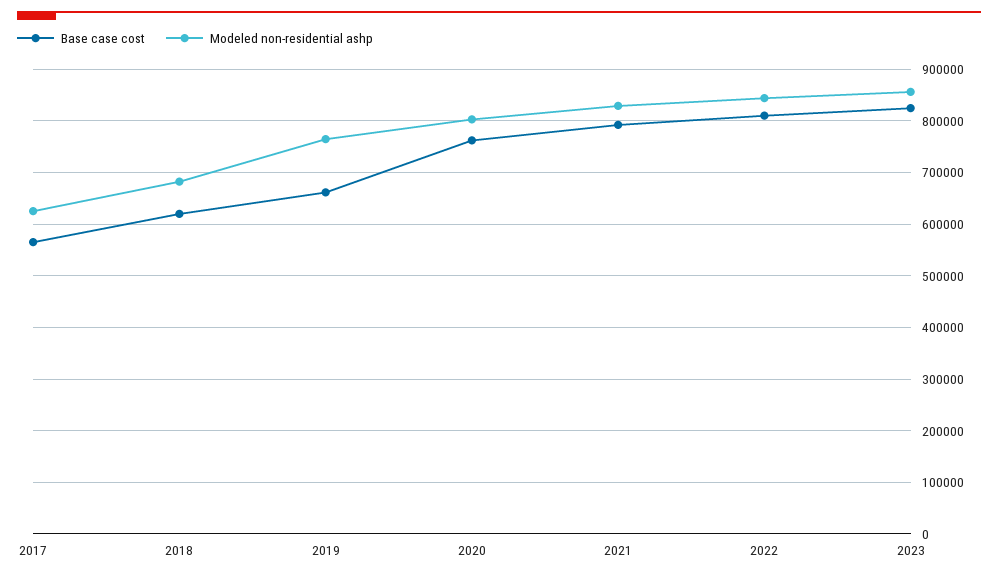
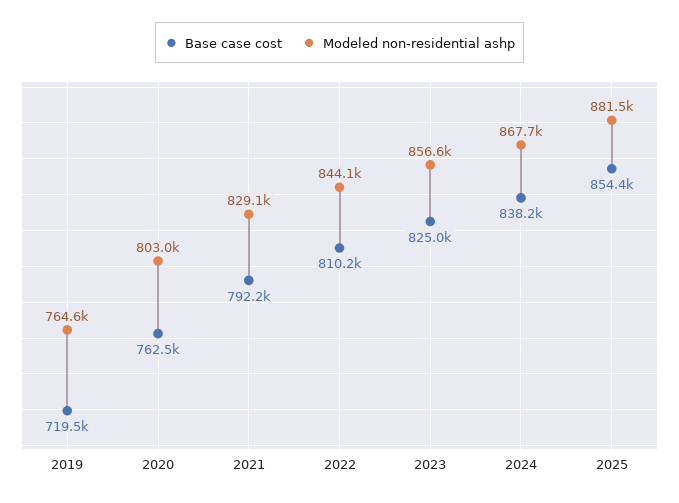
Base case cost, 2017: 560000 -> none
Modeled non-residential ashp, 2017: 620000 -> none
Base case cost, 2018: 620000 -> none
Modeled non-residential ashp, 2018: 680000 -> none
Base case cost, 2019: 660000 -> 719500
Base case cost, 2024: none -> 838200
Modeled non-residential ashp, 2024: none -> 867700
Base case cost, 2025: none -> 854400
Modeled non-residential ashp, 2025: none -> 881500

